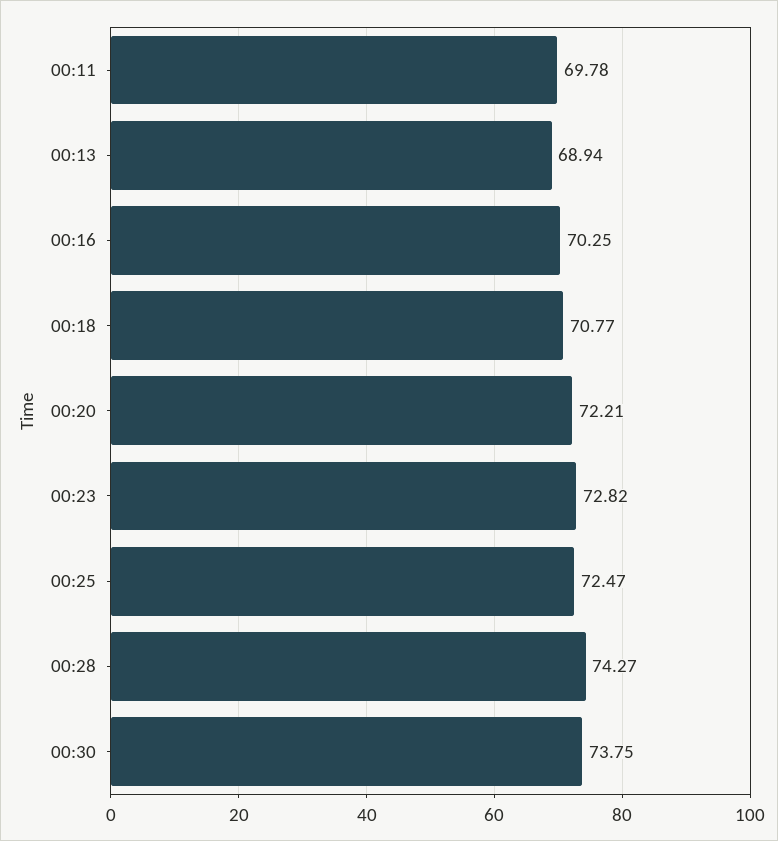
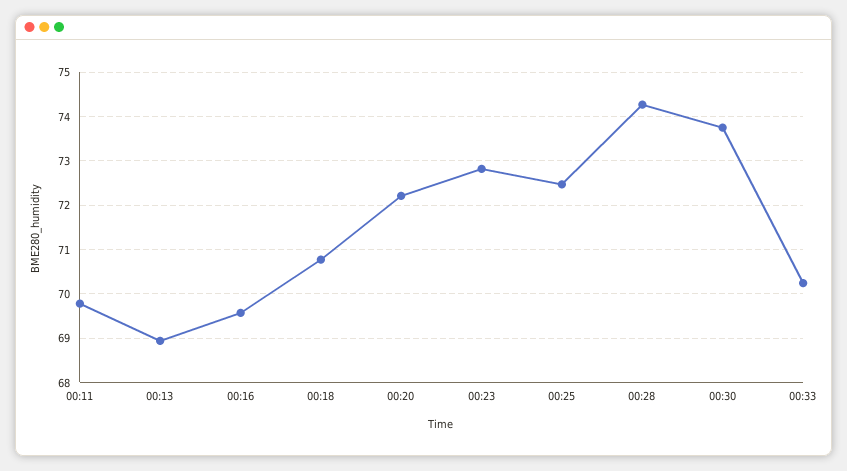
00:16: 70.25 -> 69.6
00:33: none -> 70.2

